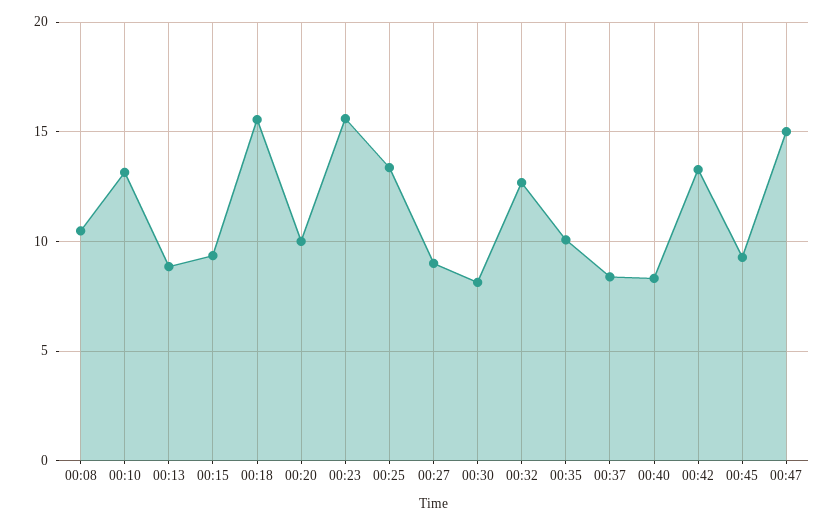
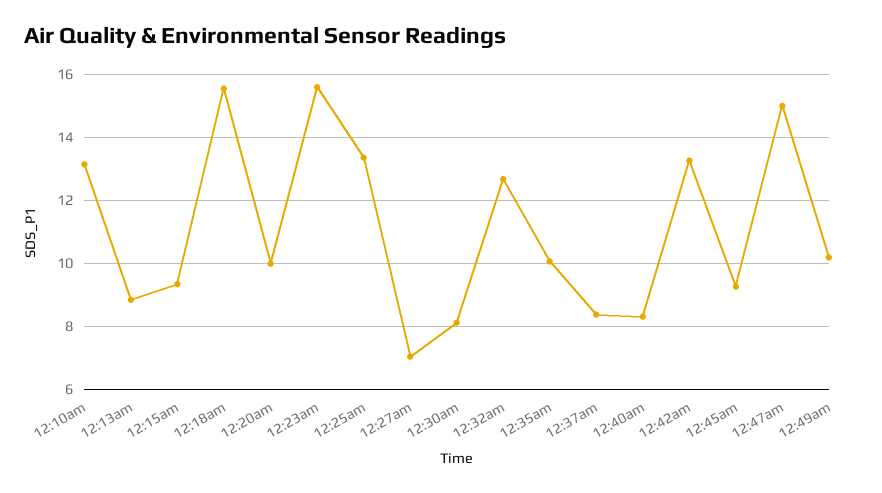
00:08: 10.5 -> none
00:27: 9 -> 7
12:49am: none -> 10.2

